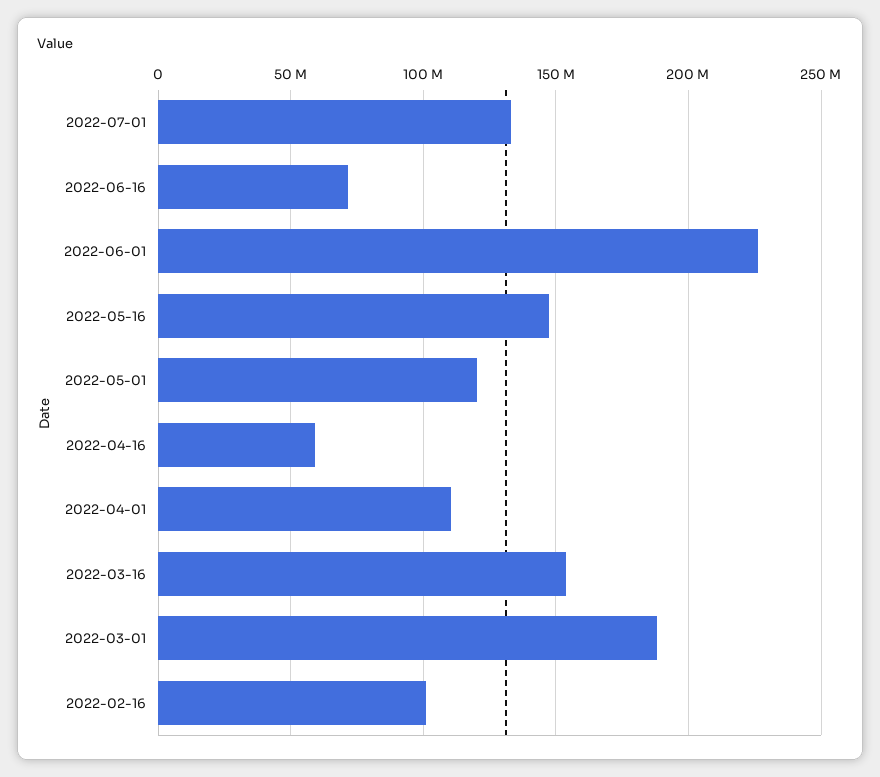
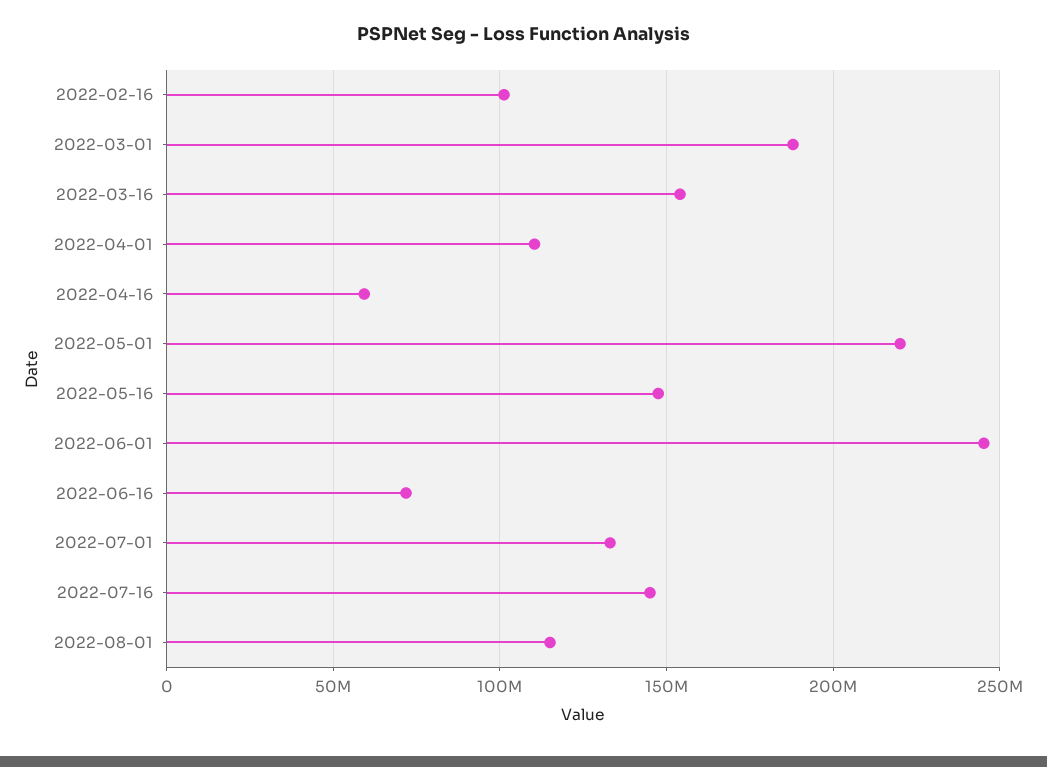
2022-06-01: 225000000 -> 245000000
2022-05-01: 120000000 -> 220000000
2022-07-16: none -> 145000000
2022-08-01: none -> 115000000

